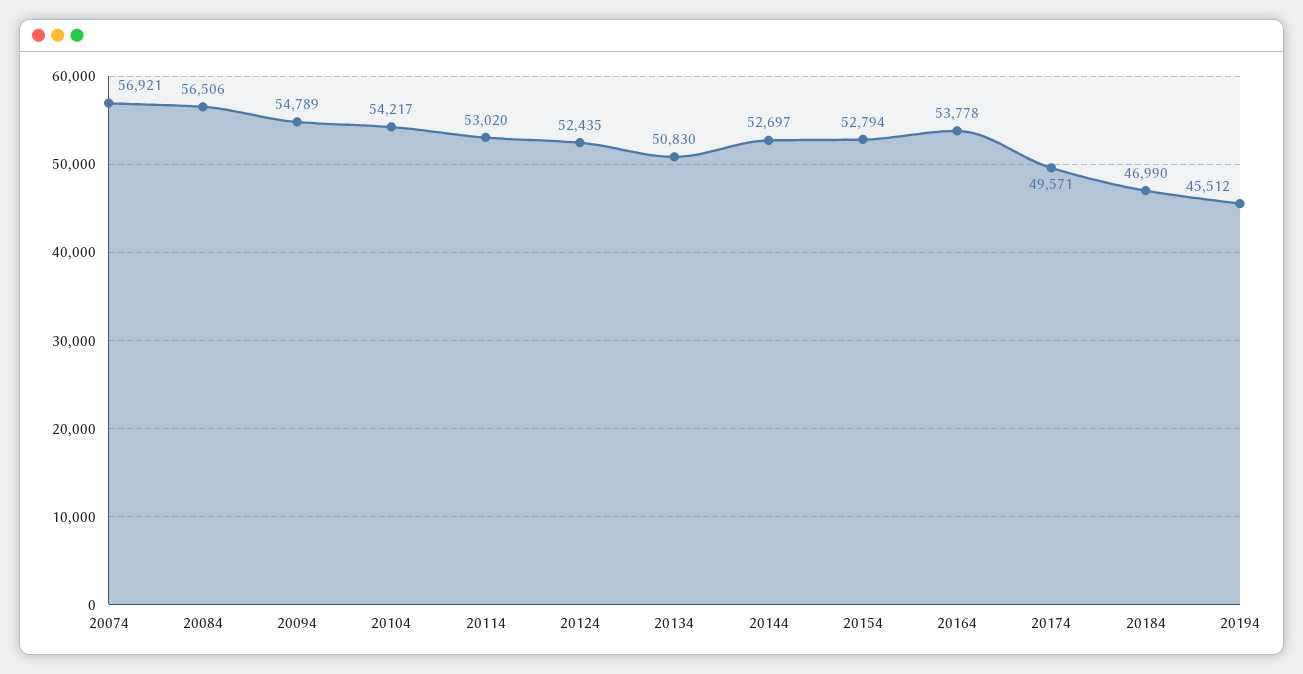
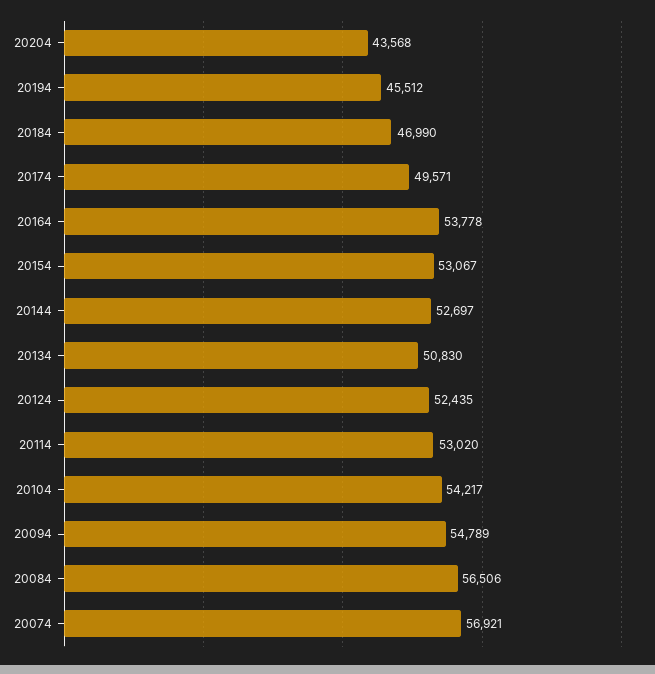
20154: 52794 -> 53067
20204: none -> 43568

